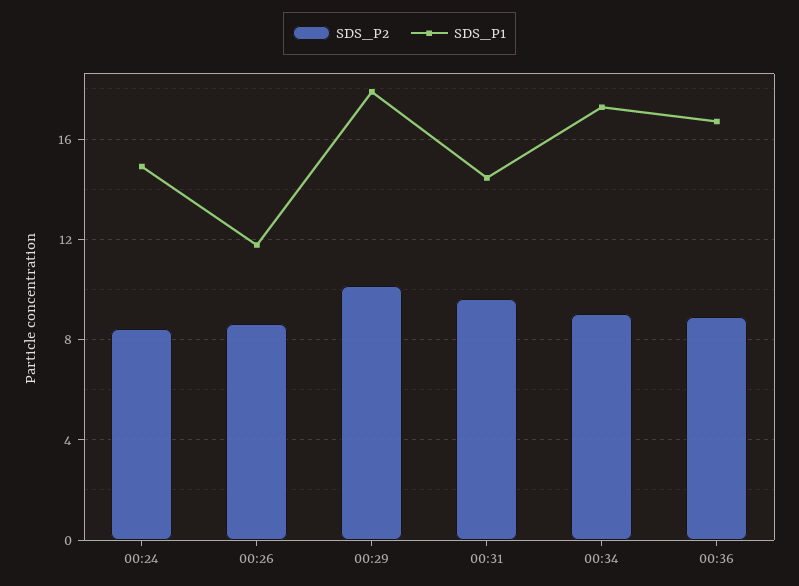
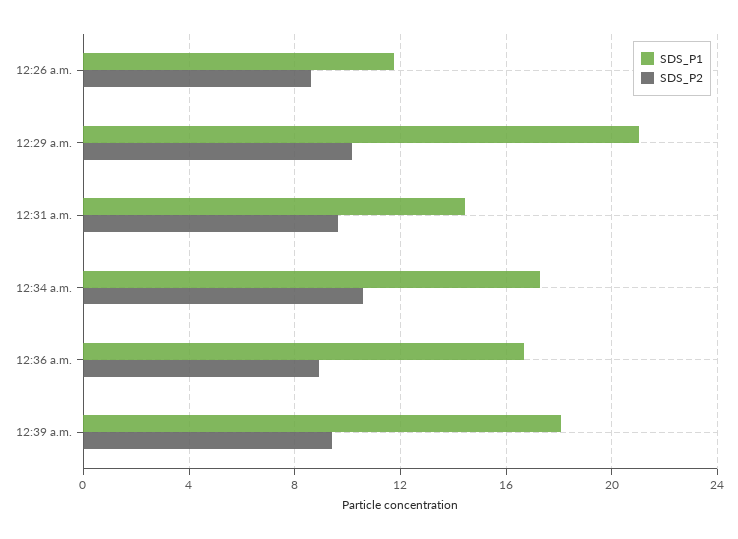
SDS_P2, 00:24: 8.5 -> none
SDS_P1, 00:24: 15 -> none
SDS_P1, 00:29: 18 -> 21
SDS_P2, 00:34: 9 -> 10.5
SDS_P1, 12:39 a.m.: none -> 18
SDS_P2, 12:39 a.m.: none -> 9.5

